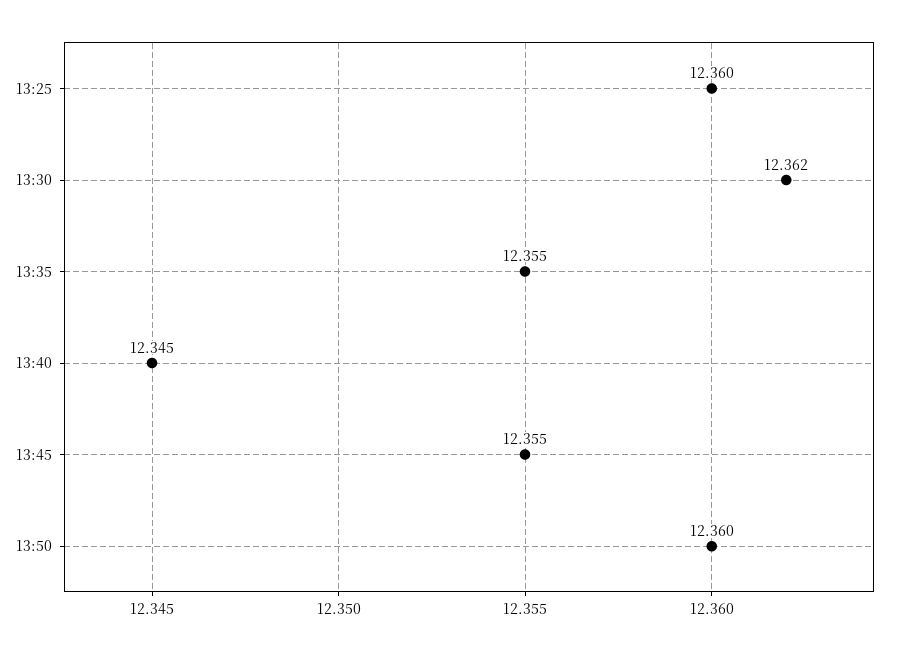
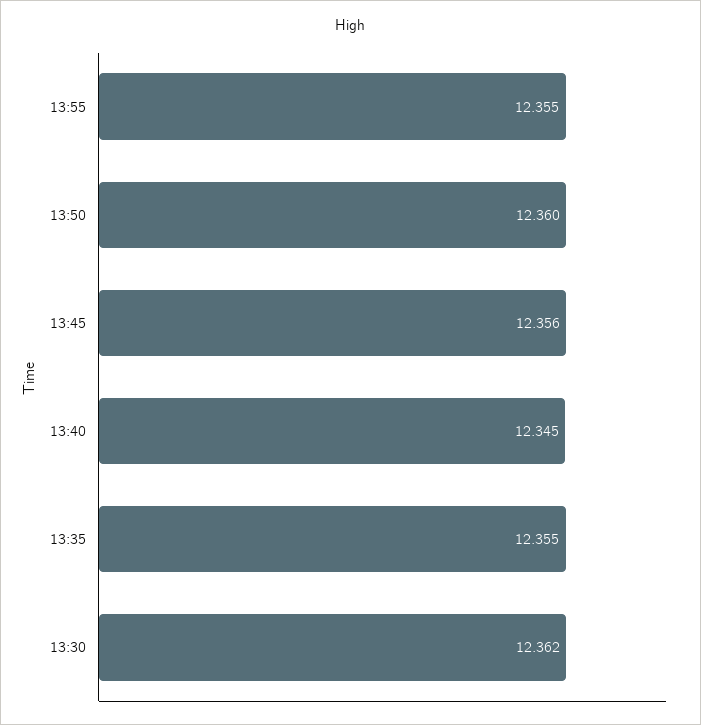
13:25: 12.36 -> none
13:45: 12.355 -> 12.356
13:55: none -> 12.355

